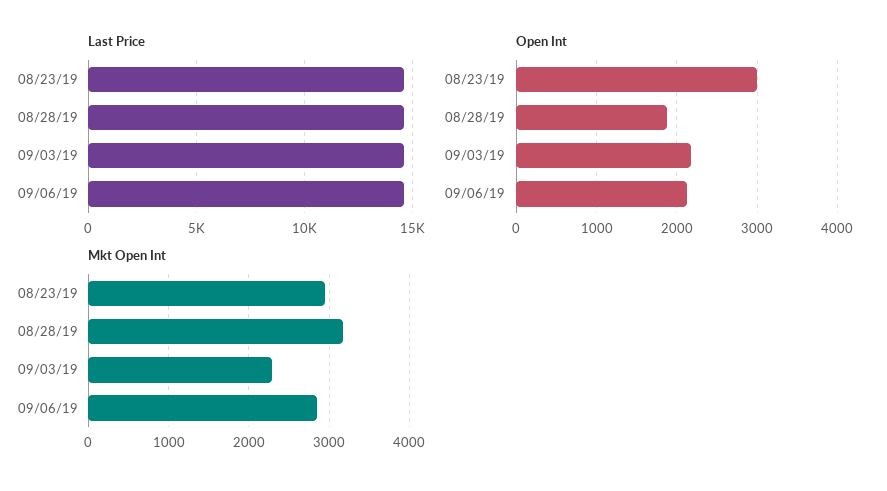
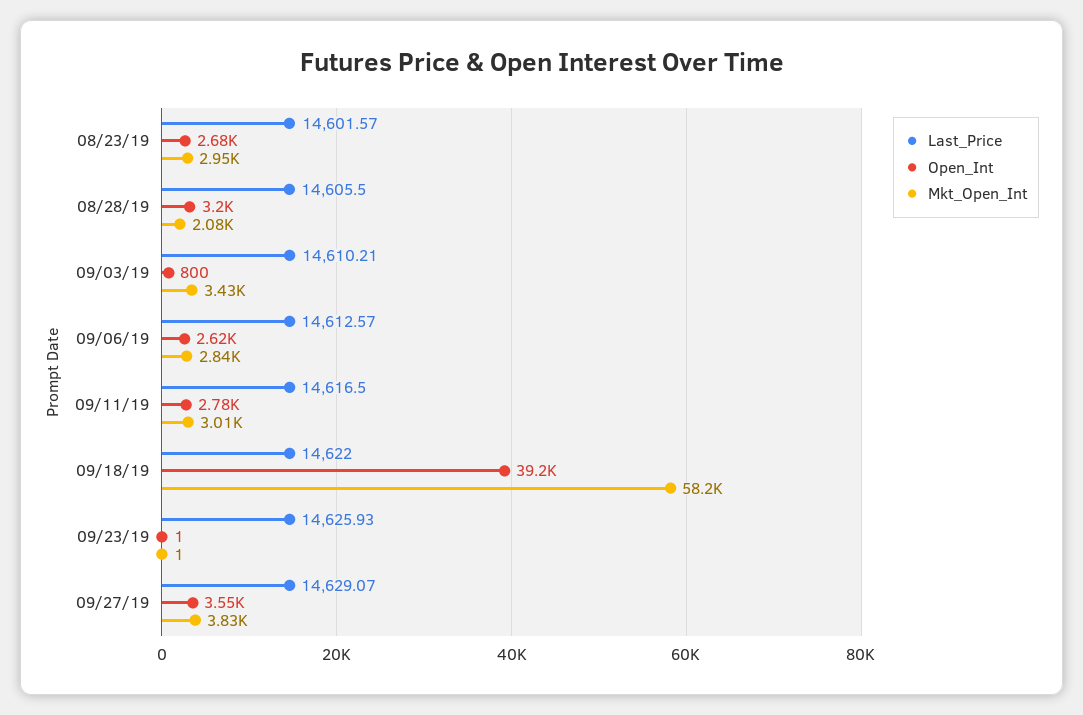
Open Int, 08/23/19: 3000 -> 2680
Open Int, 08/28/19: 1900 -> 3200
Open Int, 09/03/19: 2200 -> 800
Open Int, 09/06/19: 2100 -> 2620
Mkt Open Int, 08/28/19: 3200 -> 2080
Mkt Open Int, 09/03/19: 2300 -> 3430
Last Price, 09/11/19: none -> 14616.5
Open Int, 09/11/19: none -> 2780
Mkt Open Int, 09/11/19: none -> 3010
Last Price, 09/18/19: none -> 14622
Open Int, 09/18/19: none -> 39200
Mkt Open Int, 09/18/19: none -> 58200
Last Price, 09/23/19: none -> 14625.93
Open Int, 09/23/19: none -> 1
Mkt Open Int, 09/23/19: none -> 1
Last Price, 09/27/19: none -> 14629.07
Open Int, 09/27/19: none -> 3550
Mkt Open Int, 09/27/19: none -> 3830

